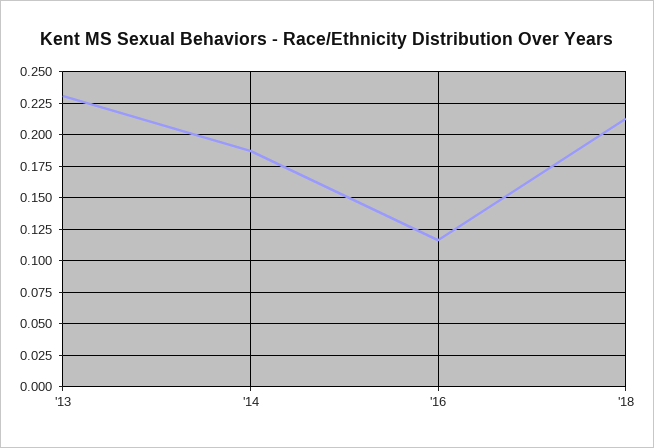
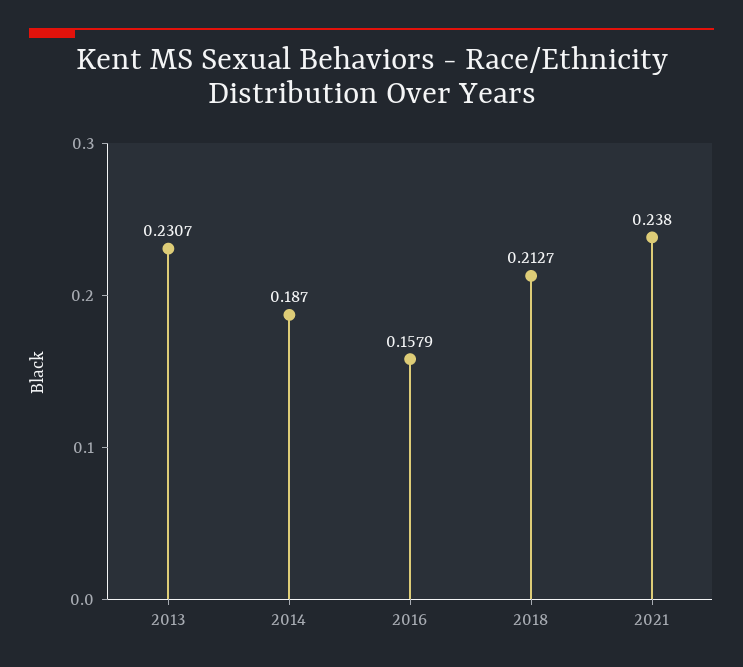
'16: 0.115 -> 0.1579
2021: none -> 0.238

